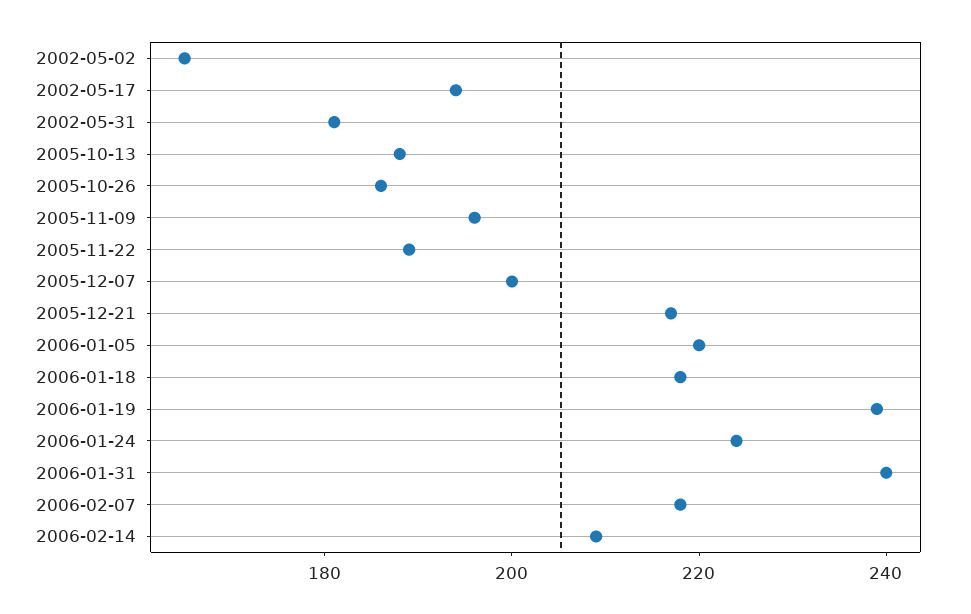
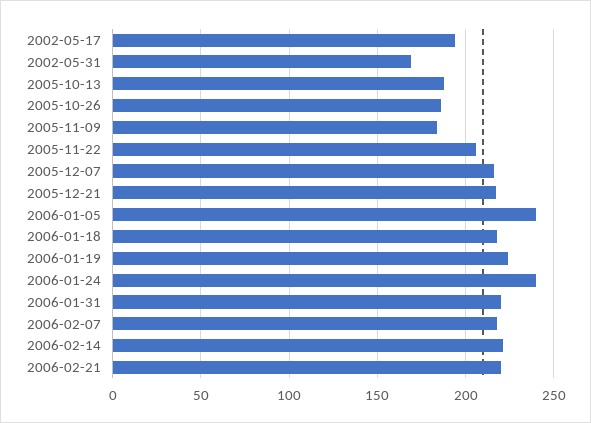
2002-05-02: 165 -> none
2002-05-31: 180 -> 170
2005-11-09: 195 -> 185
2005-11-22: 190 -> 205
2005-12-07: 200 -> 215
2006-01-05: 220 -> 240
2006-01-19: 240 -> 225
2006-01-24: 225 -> 240
2006-01-31: 240 -> 220
2006-02-14: 210 -> 220
2006-02-21: none -> 220

